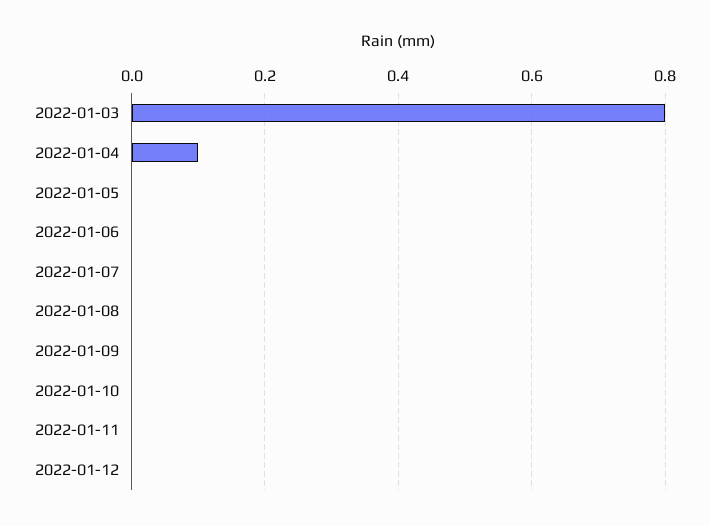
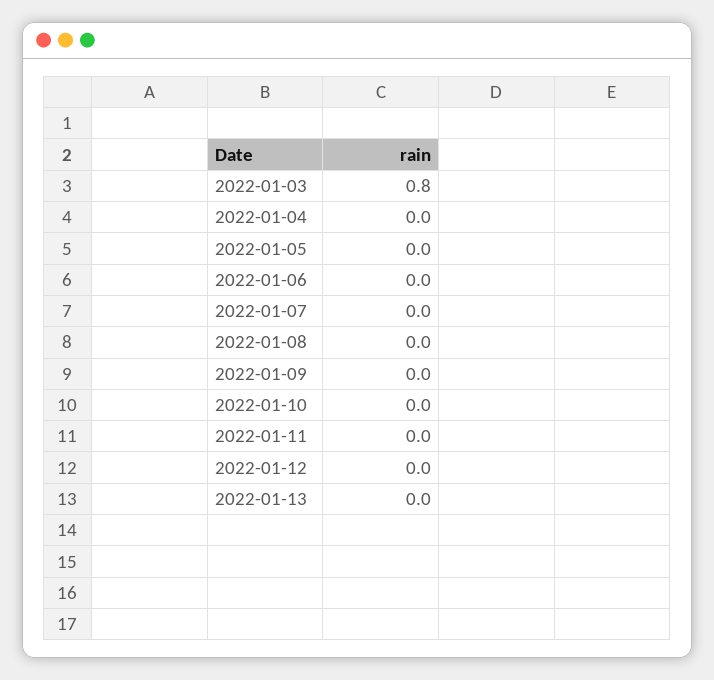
2022-01-04: 0.1 -> 0
2022-01-13: none -> 0

